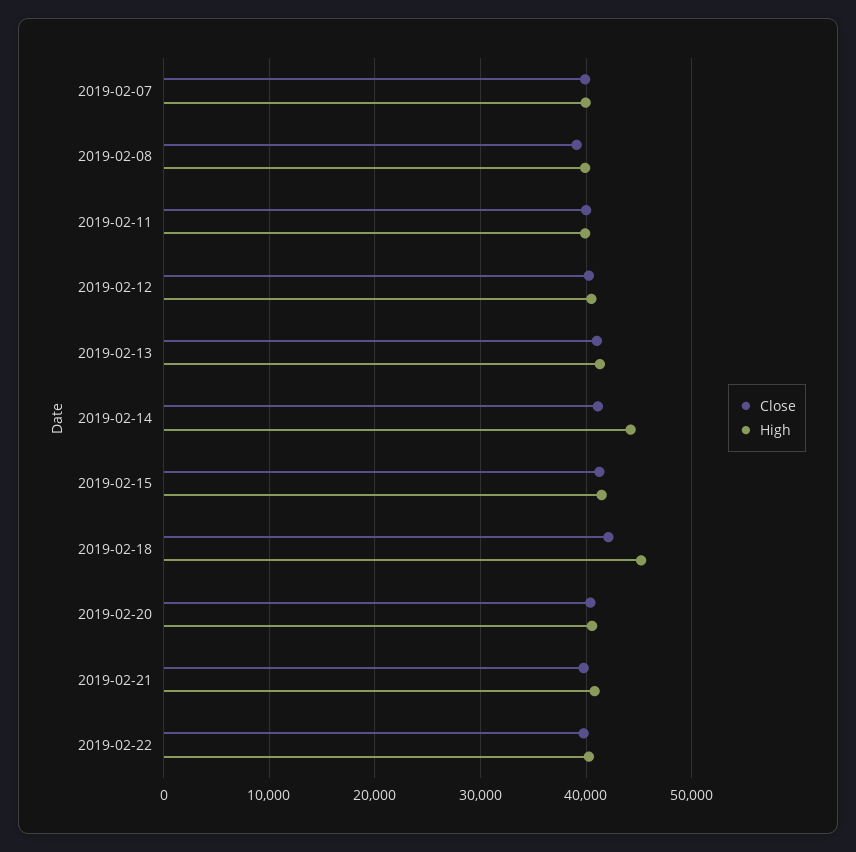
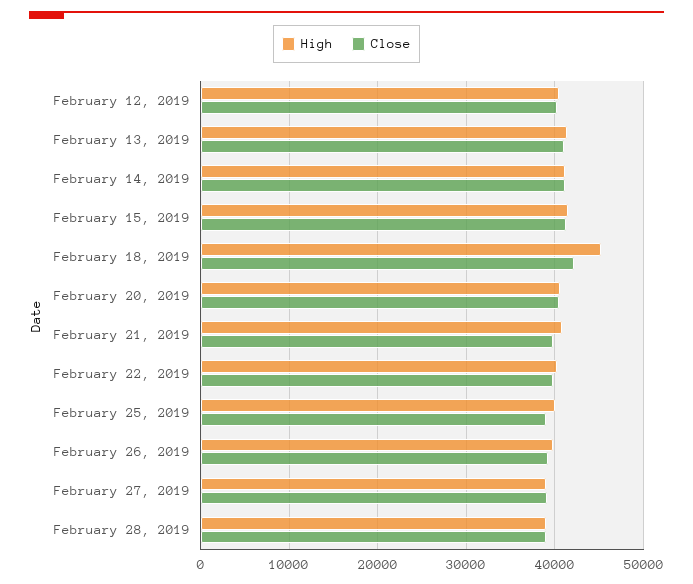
Close, 2019-02-07: 40000 -> none
High, 2019-02-07: 40000 -> none
Close, 2019-02-08: 39000 -> none
High, 2019-02-08: 40000 -> none
Close, 2019-02-11: 40000 -> none
High, 2019-02-11: 40000 -> none
High, 2019-02-14: 44000 -> 41000
High, February 25, 2019: none -> 40000
Close, February 25, 2019: none -> 39000
High, February 26, 2019: none -> 40000
Close, February 26, 2019: none -> 39000
High, February 27, 2019: none -> 39000
Close, February 27, 2019: none -> 39000
High, February 28, 2019: none -> 39000
Close, February 28, 2019: none -> 39000

